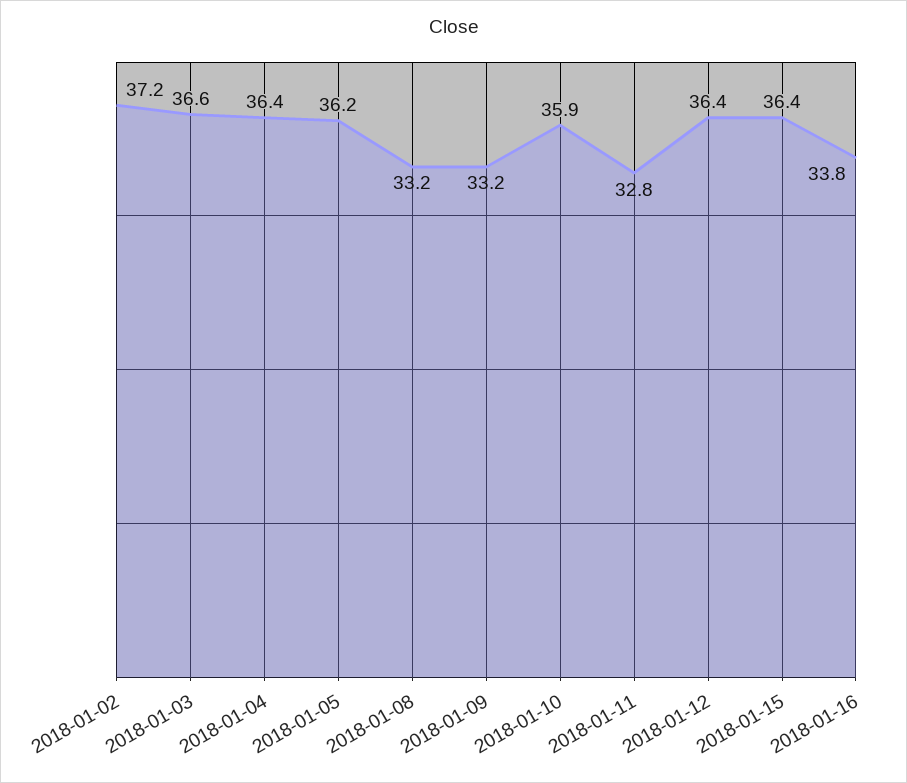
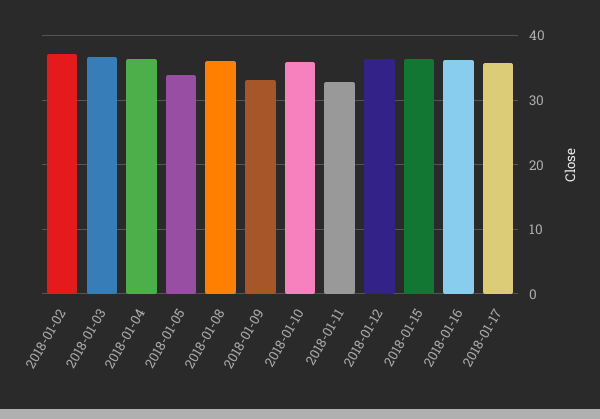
2018-01-05: 36.2 -> 34
2018-01-08: 33.2 -> 36
2018-01-16: 33.8 -> 36
2018-01-17: none -> 36

